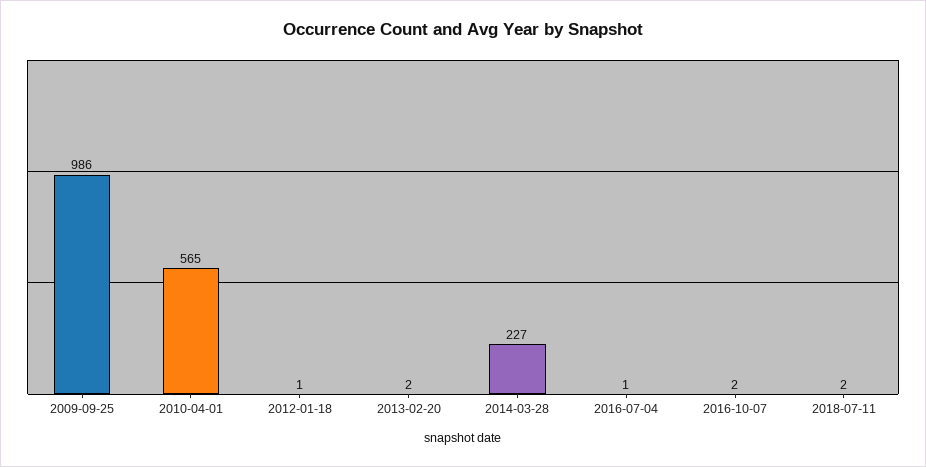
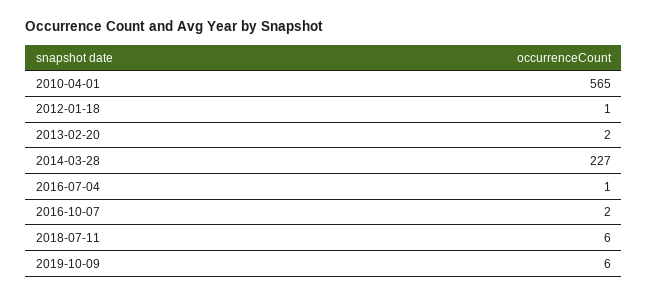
2009-09-25: 986 -> none
2018-07-11: 2 -> 6
2019-10-09: none -> 6

